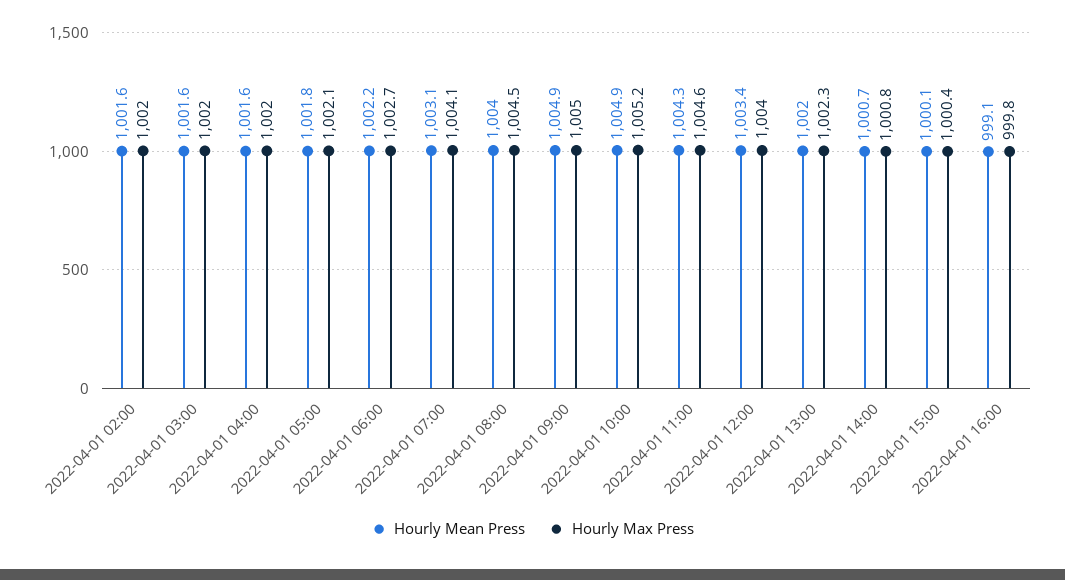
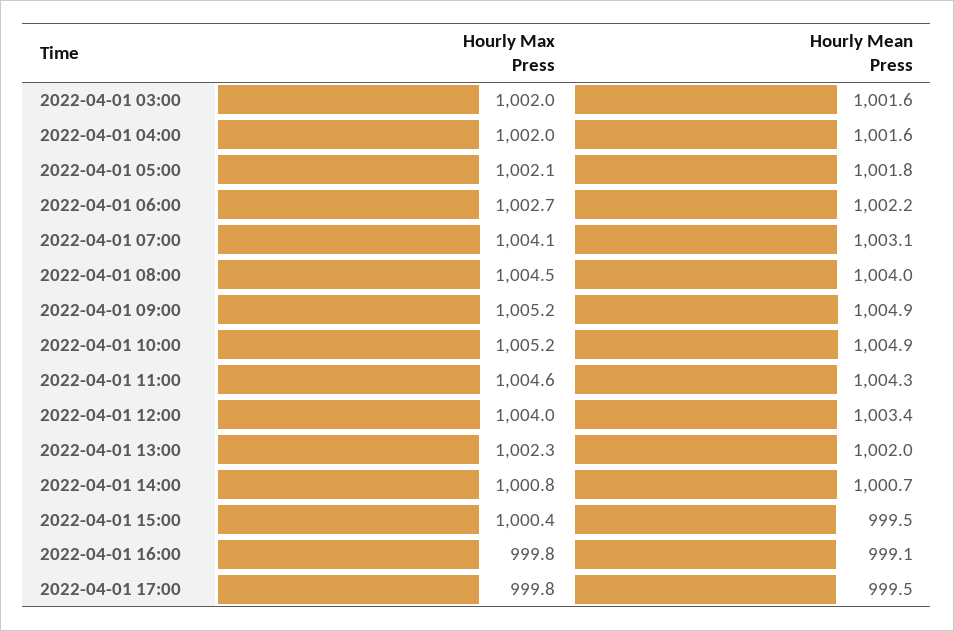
Hourly Mean Press, 2022-04-01 02:00: 1001.6 -> none
Hourly Max Press, 2022-04-01 02:00: 1002 -> none
Hourly Max Press, 2022-04-01 09:00: 1005 -> 1005.2
Hourly Mean Press, 2022-04-01 15:00: 1000.1 -> 999.5
Hourly Max Press, 2022-04-01 17:00: none -> 999.8
Hourly Mean Press, 2022-04-01 17:00: none -> 999.5

